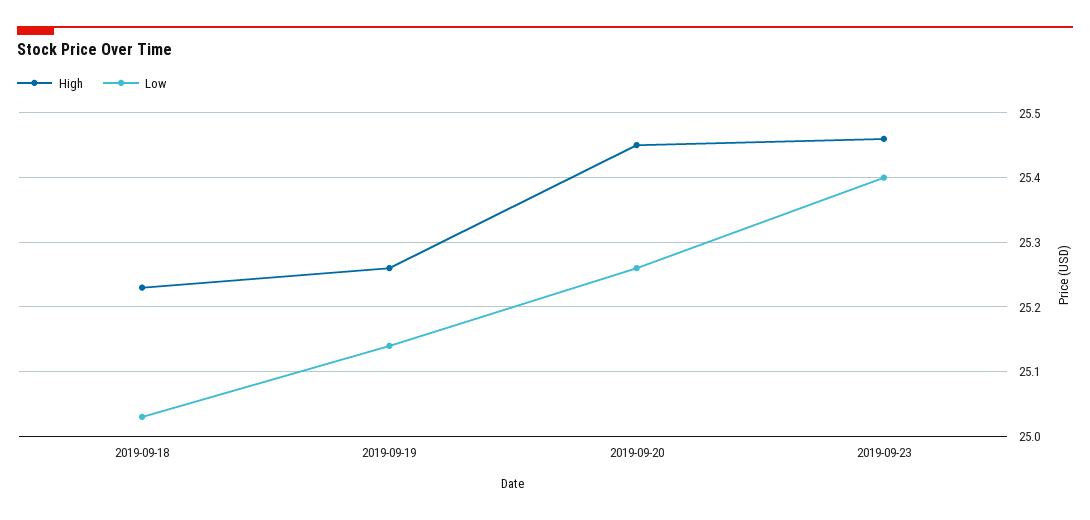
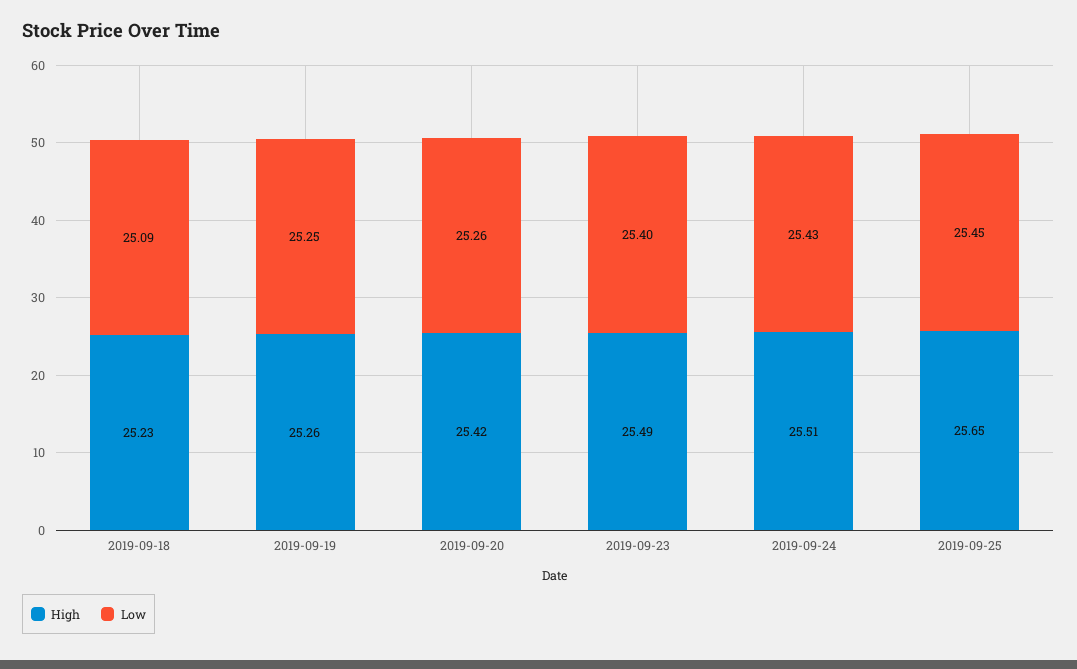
Low, 2019-09-18: 25.03 -> 25.09
Low, 2019-09-19: 25.14 -> 25.25
High, 2019-09-20: 25.45 -> 25.42
High, 2019-09-23: 25.46 -> 25.49
High, 2019-09-24: none -> 25.51
Low, 2019-09-24: none -> 25.43
High, 2019-09-25: none -> 25.65
Low, 2019-09-25: none -> 25.45

